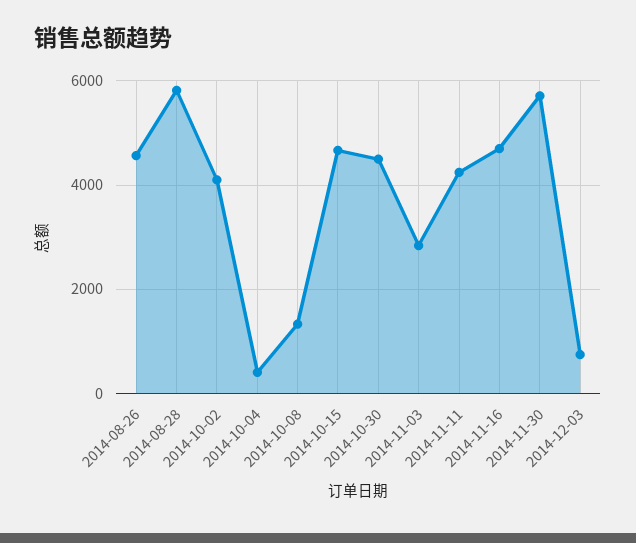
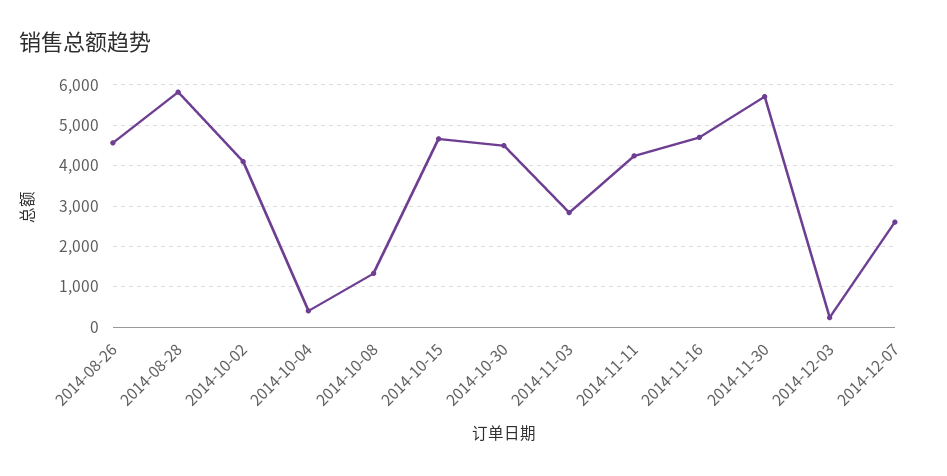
2014-12-03: 800 -> 200
2014-12-07: none -> 2600

